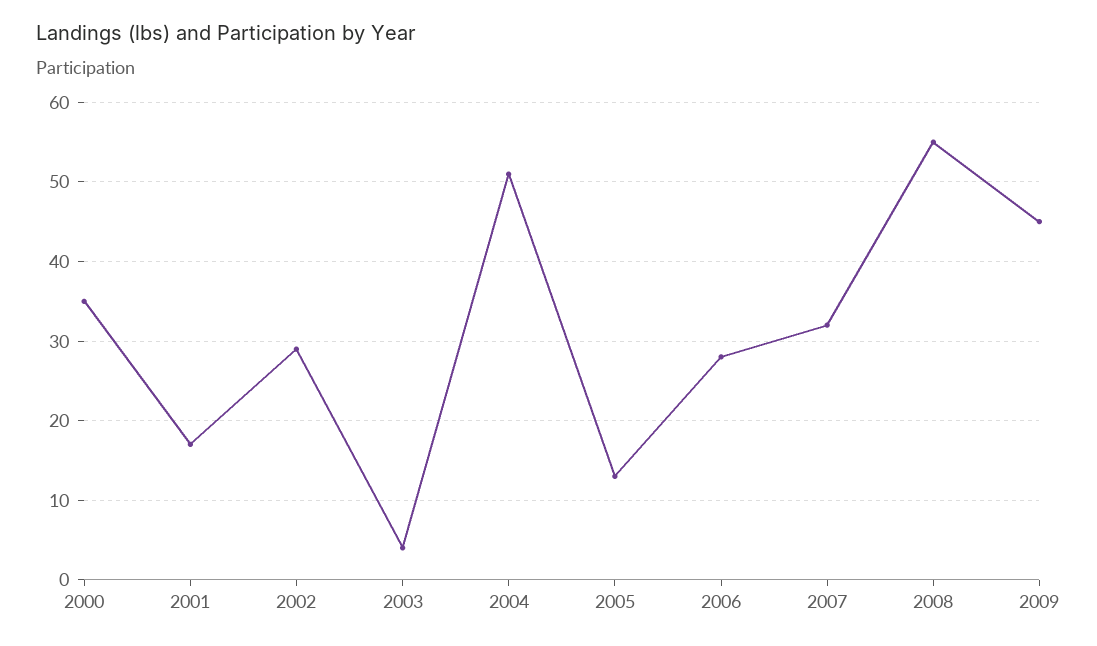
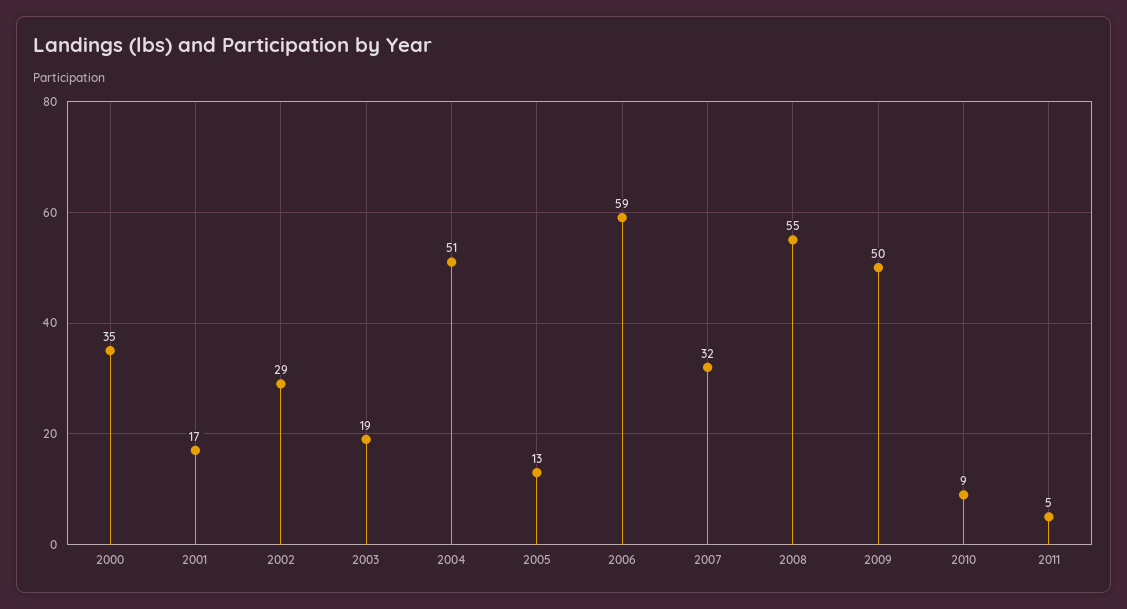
2003: 4 -> 19
2006: 28 -> 59
2009: 45 -> 50
2010: none -> 9
2011: none -> 5

